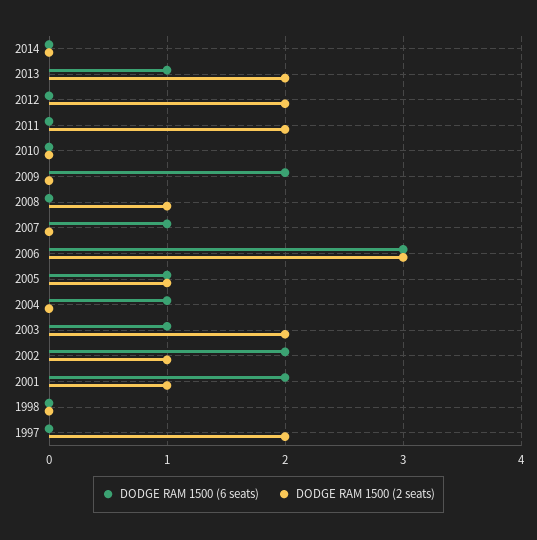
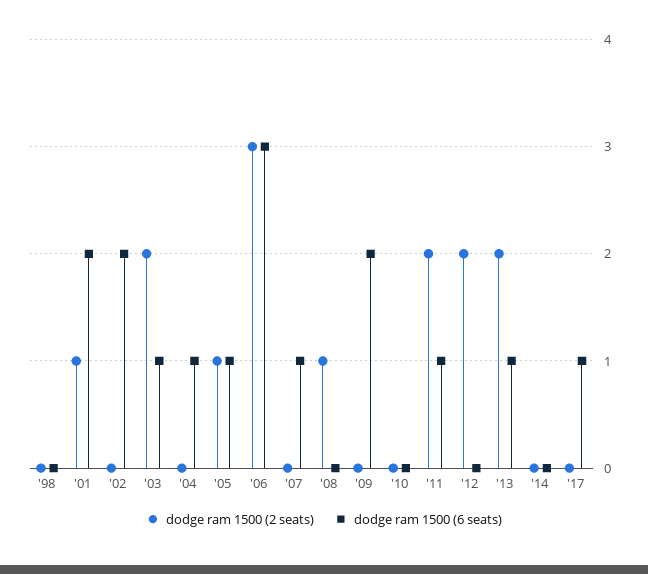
DODGE RAM 1500 (6 seats), 2011: 0 -> 1
DODGE RAM 1500 (2 seats), 2002: 1 -> 0
DODGE RAM 1500 (6 seats), 1997: 0 -> none
DODGE RAM 1500 (2 seats), 1997: 2 -> none
DODGE RAM 1500 (2 seats), '17: none -> 0
DODGE RAM 1500 (6 seats), '17: none -> 1

